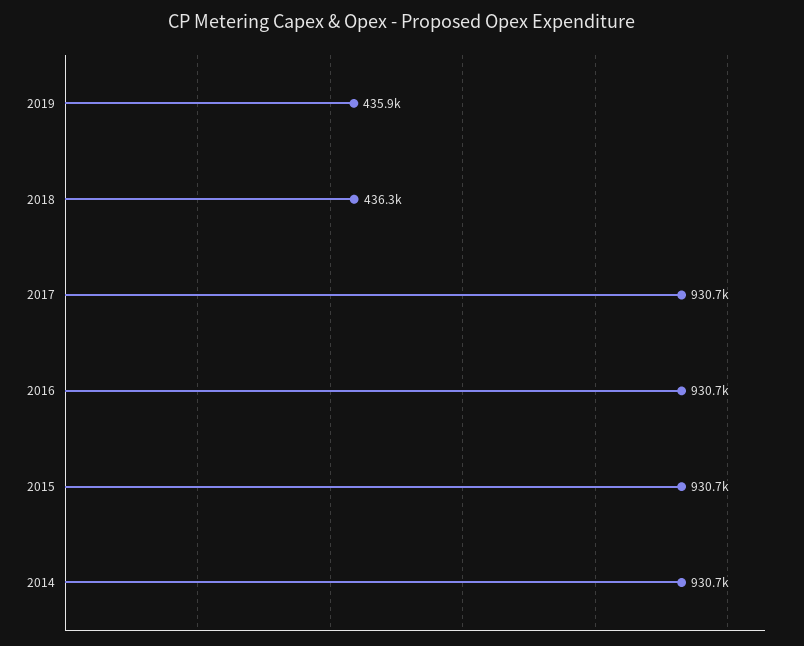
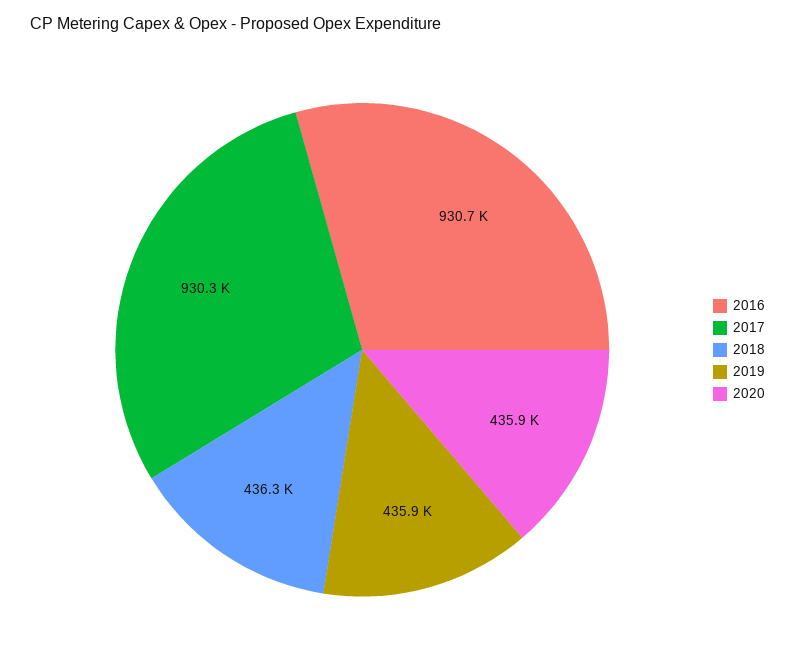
2017: 930700 -> 930300
2015: 930700 -> none
2014: 930700 -> none
2020: none -> 435900

